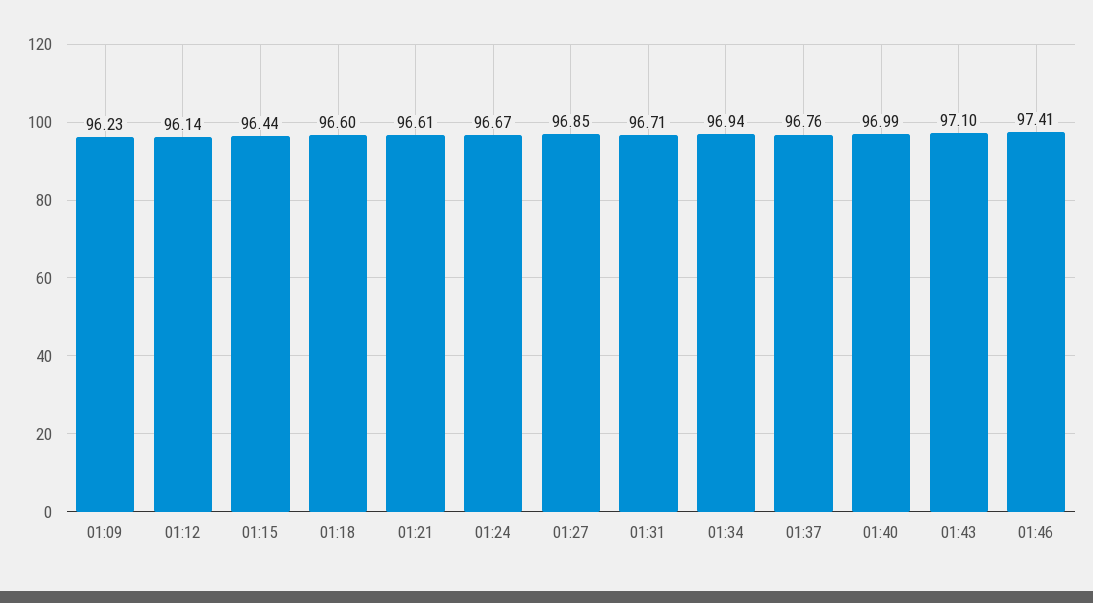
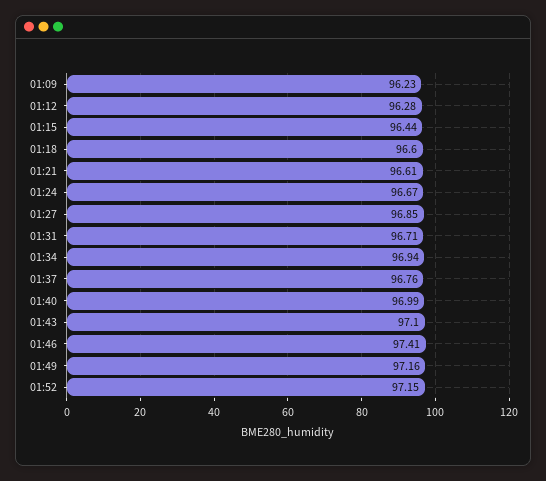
01:12: 96.14 -> 96.28
01:49: none -> 97.16
01:52: none -> 97.15

